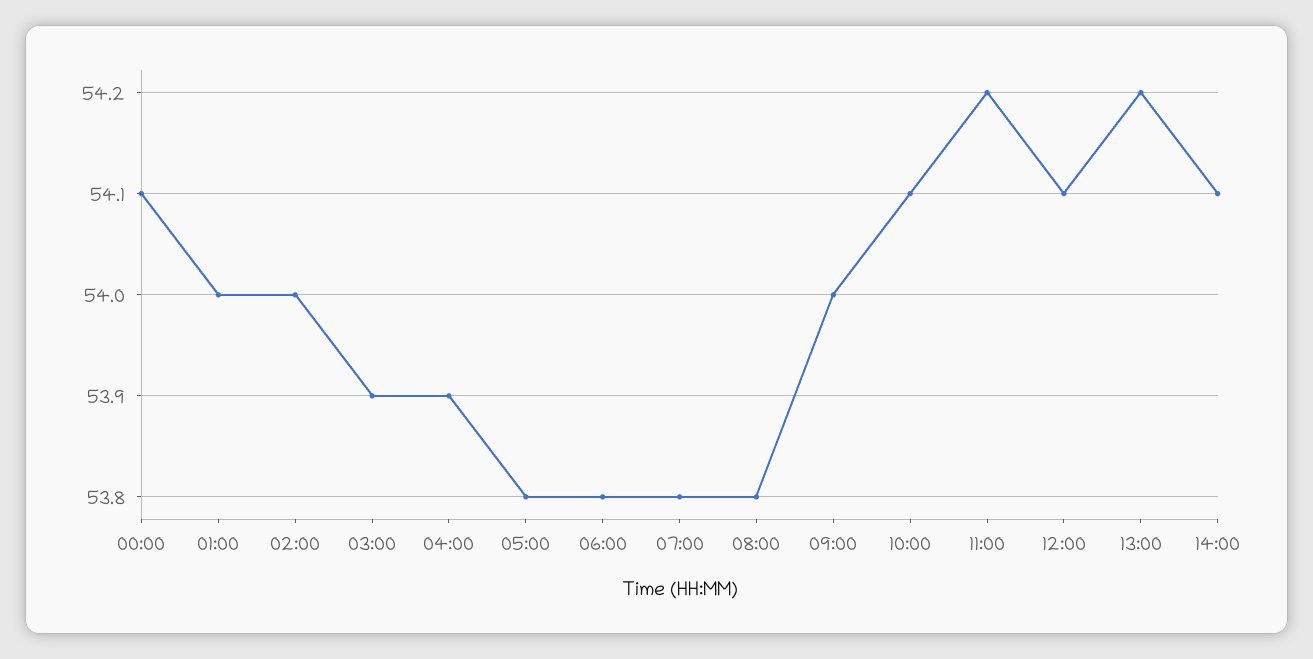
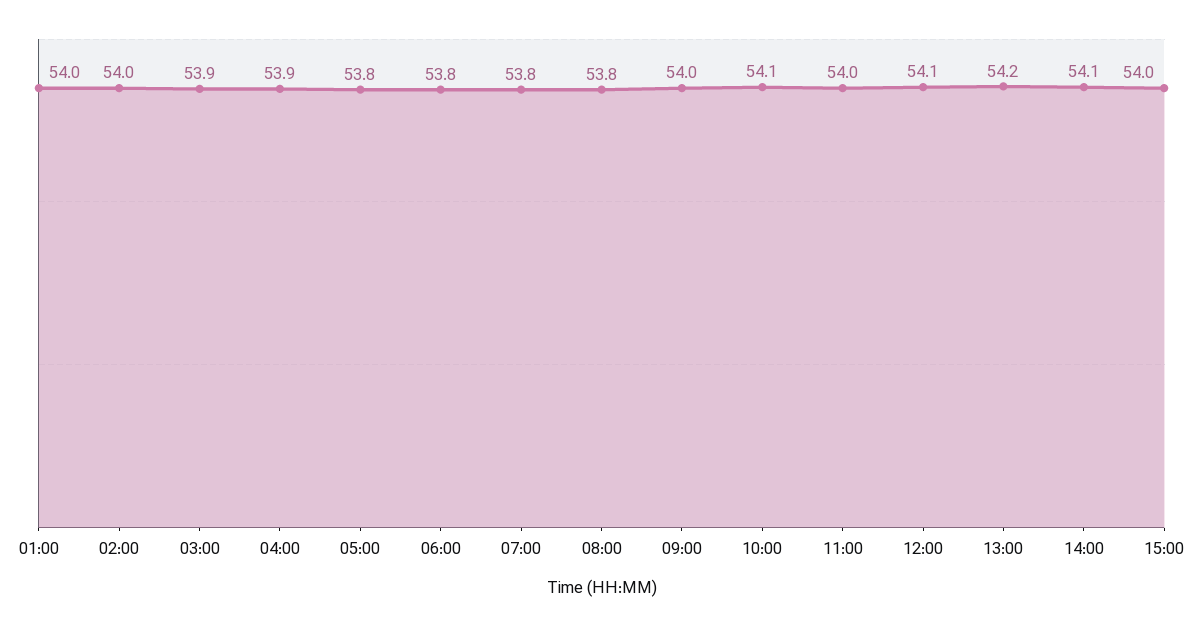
00:00: 54.1 -> none
11:00: 54.2 -> 54
15:00: none -> 54

